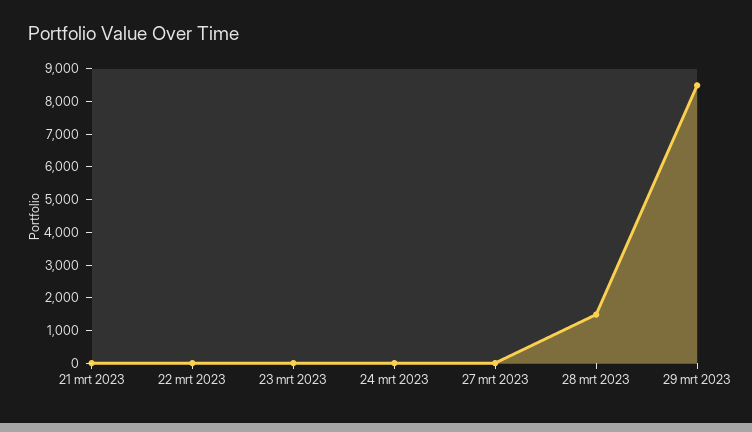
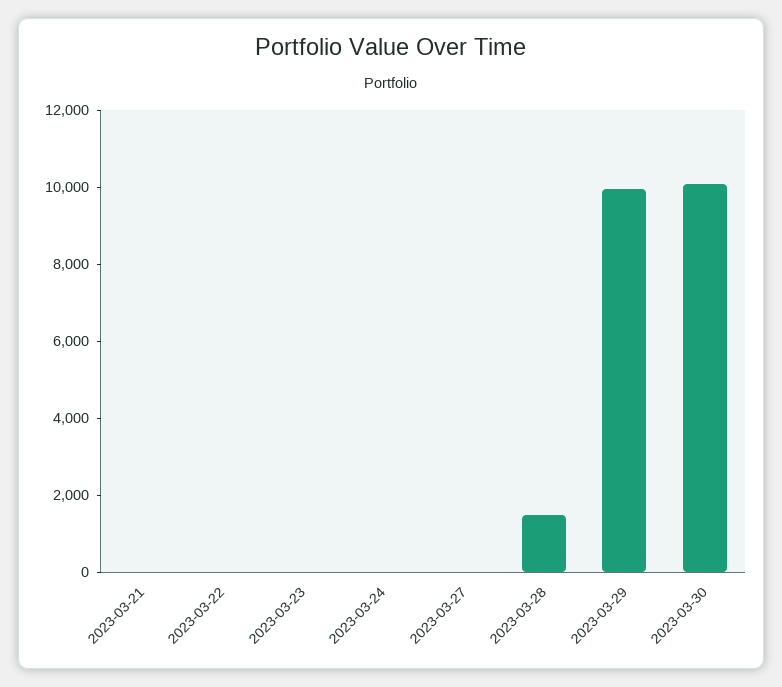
29 mrt 2023: 8500 -> 10000
2023-03-30: none -> 10000

